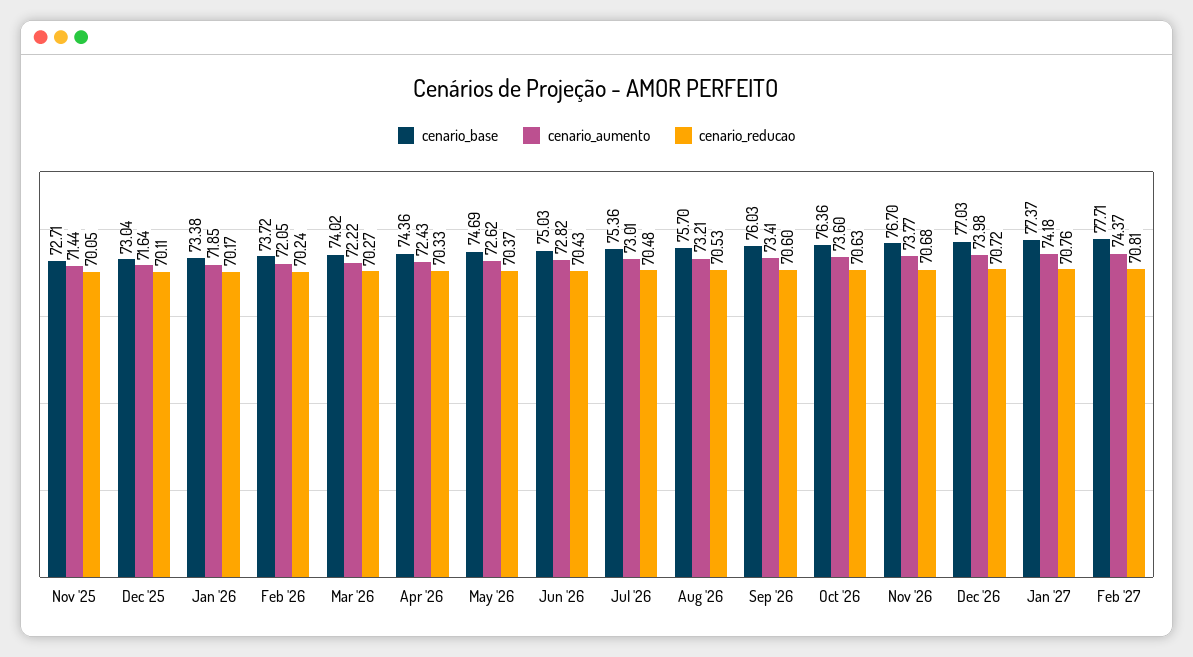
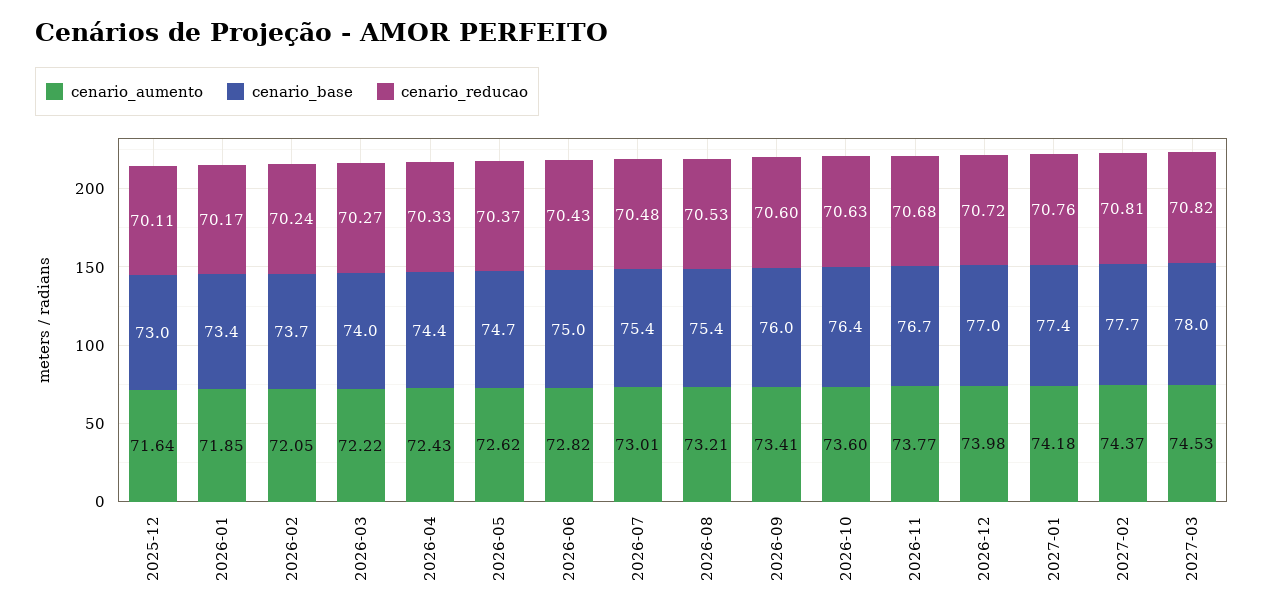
cenario_base, Nov '25: 72.71 -> none
cenario_aumento, Nov '25: 71.44 -> none
cenario_reducao, Nov '25: 70.05 -> none
cenario_base, Aug '26: 75.7 -> 75.4
cenario_aumento, 2027-03: none -> 74.53
cenario_base, 2027-03: none -> 78
cenario_reducao, 2027-03: none -> 70.82

